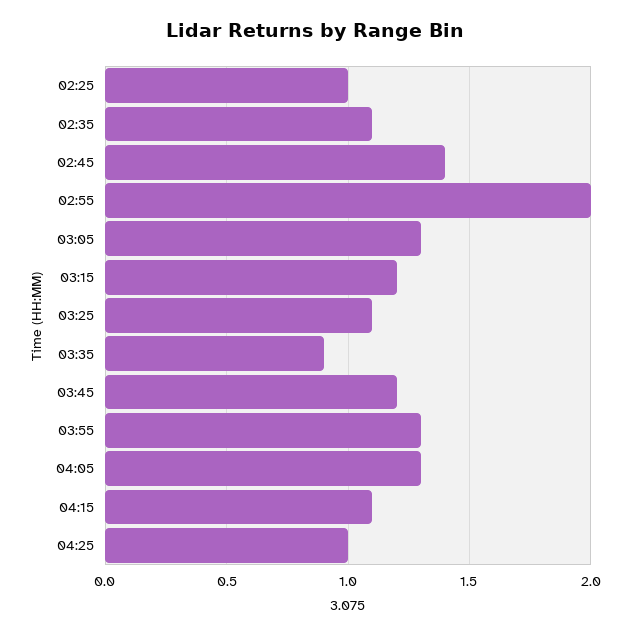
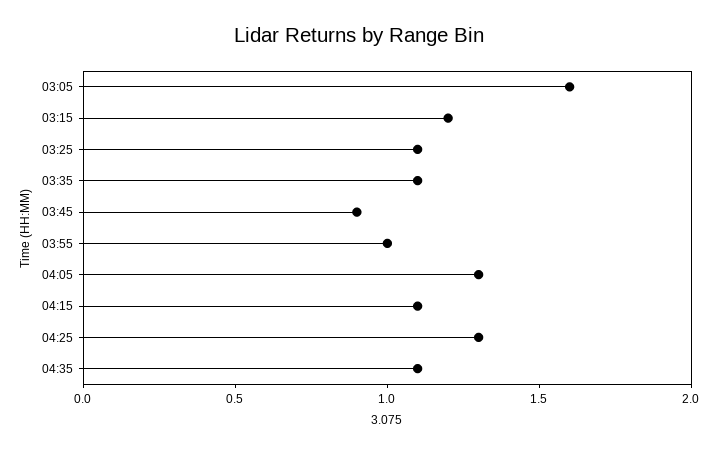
02:25: 1 -> none
02:35: 1.1 -> none
02:45: 1.4 -> none
02:55: 2 -> none
03:05: 1.3 -> 1.6
03:35: 0.9 -> 1.1
03:45: 1.2 -> 0.9
03:55: 1.3 -> 1
04:25: 1 -> 1.3
04:35: none -> 1.1

